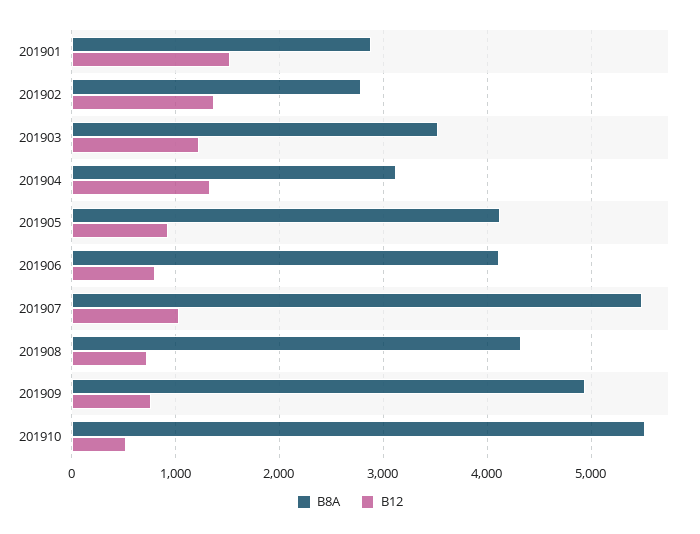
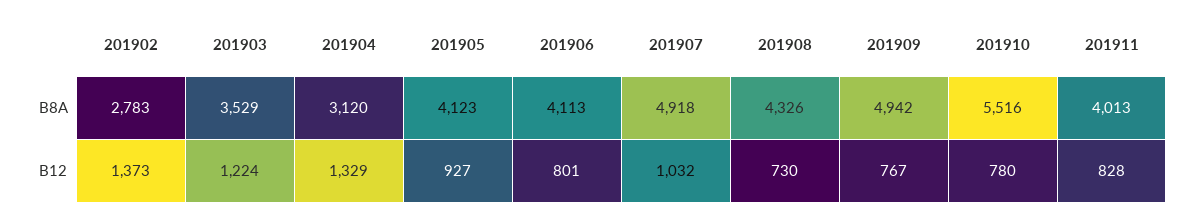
B8A, 201901: 2900 -> none
B12, 201901: 1500 -> none
B8A, 201907: 5500 -> 4918
B12, 201910: 500 -> 780
B8A, 201911: none -> 4013
B12, 201911: none -> 828

